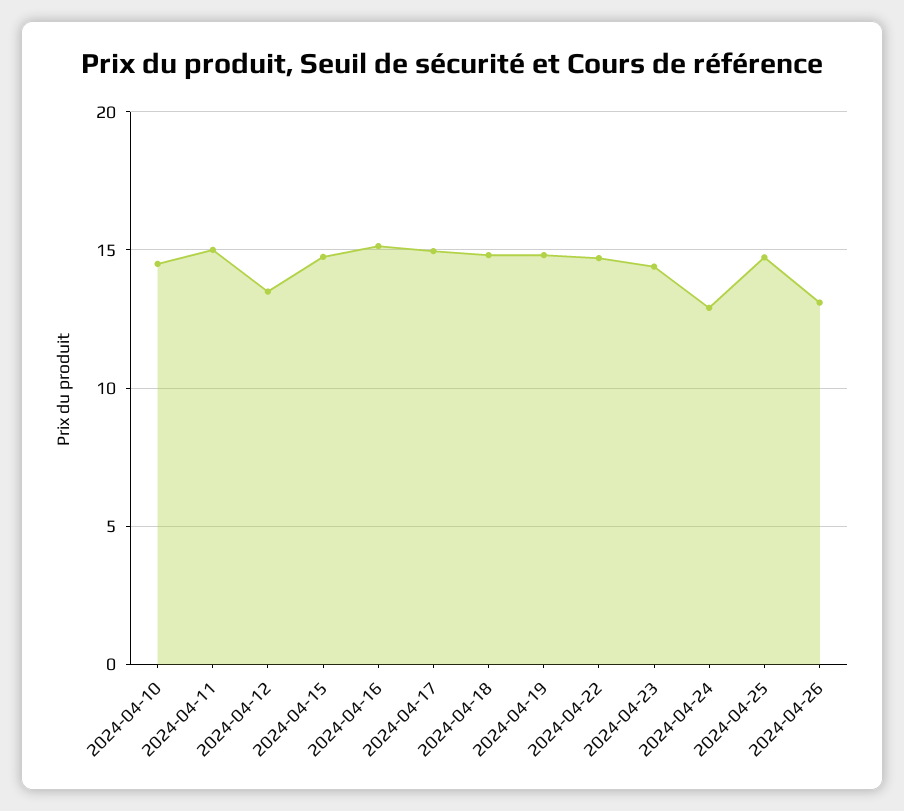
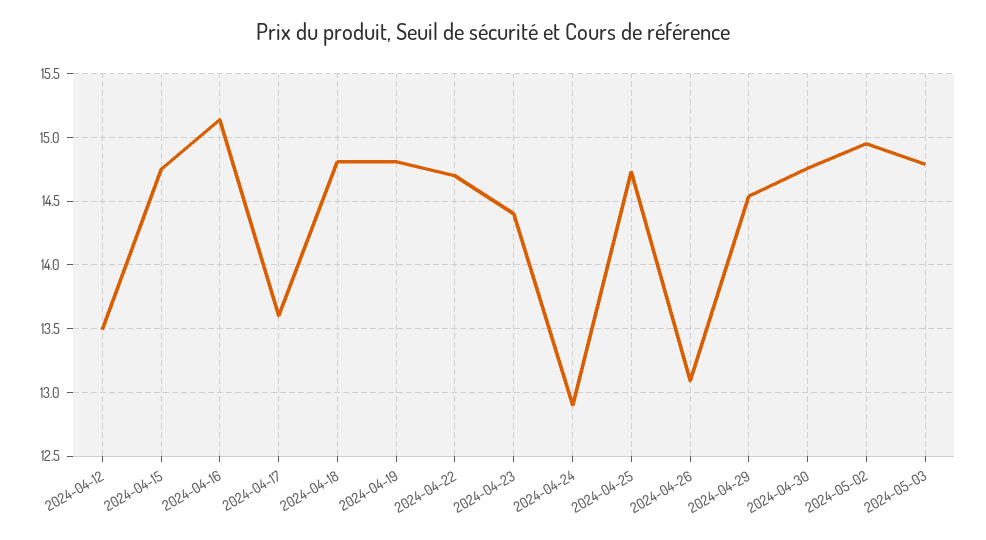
2024-04-10: 14.5 -> none
2024-04-11: 15 -> none
2024-04-17: 15 -> 13.6
2024-04-29: none -> 14.55
2024-04-30: none -> 14.75
2024-05-02: none -> 14.95
2024-05-03: none -> 14.8

